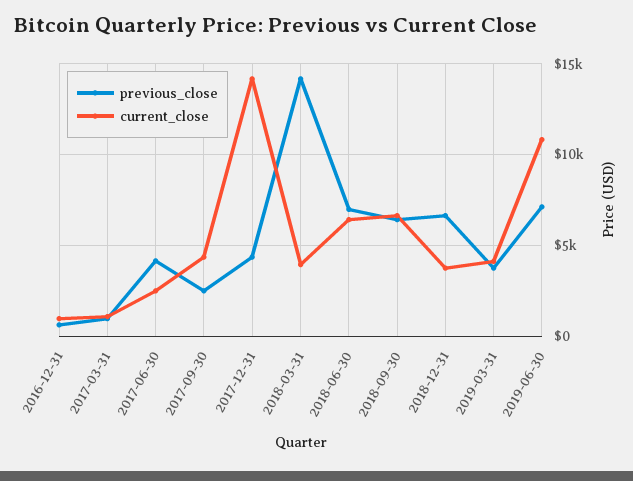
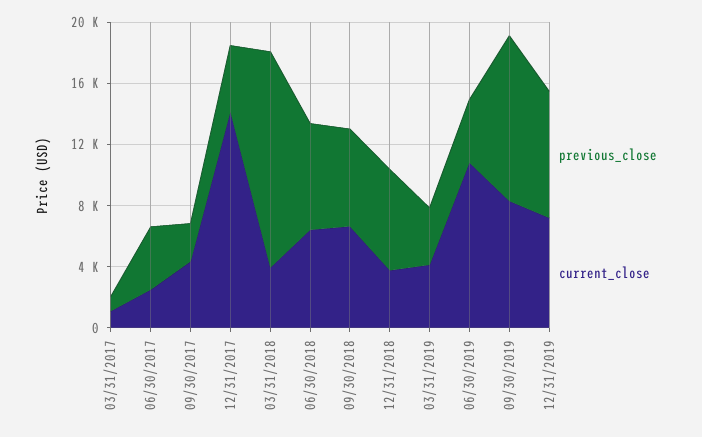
previous_close, 2016-12-31: 500 -> none
current_close, 2016-12-31: 1000 -> none
previous_close, 2019-06-30: 7000 -> 4000
previous_close, 09/30/2019: none -> 11000
current_close, 09/30/2019: none -> 8000
previous_close, 12/31/2019: none -> 8000
current_close, 12/31/2019: none -> 7000

